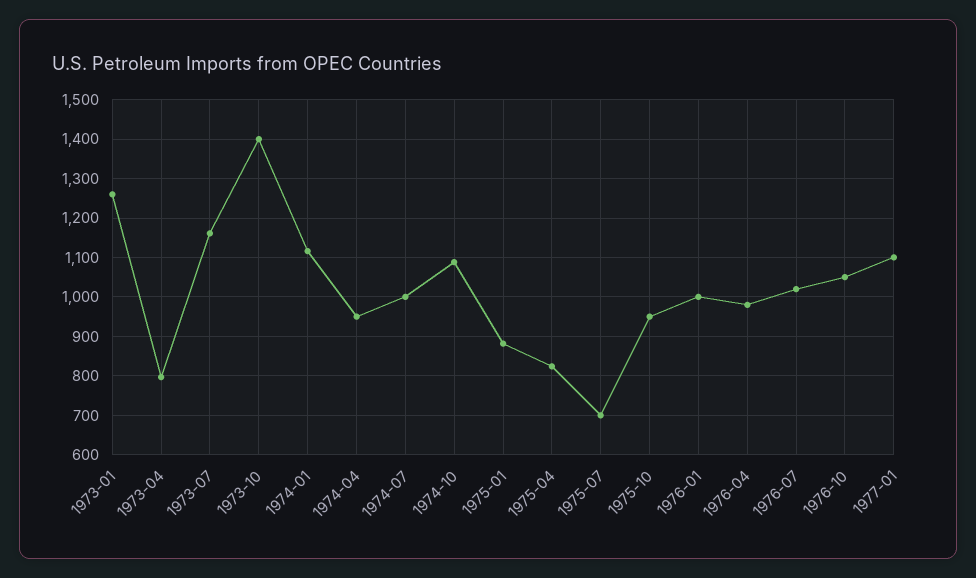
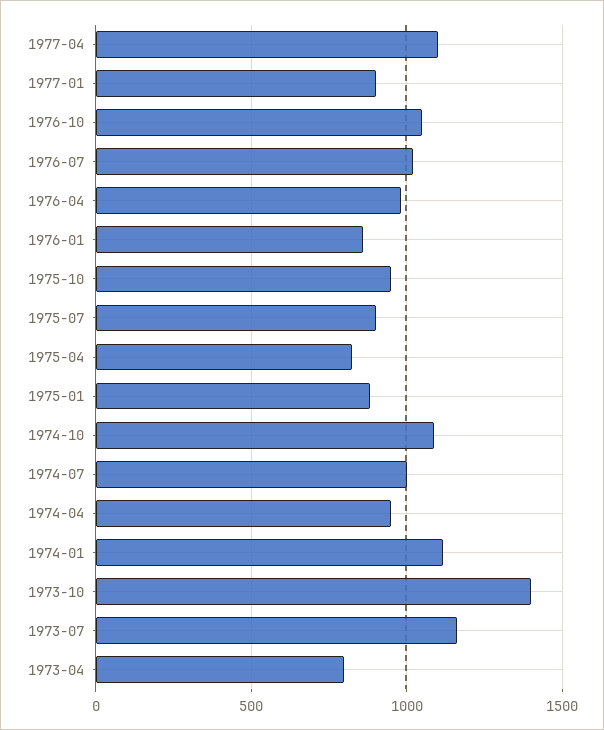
1973-01: 1260 -> none
1975-07: 700 -> 900
1976-01: 1000 -> 850
1977-01: 1100 -> 900
1977-04: none -> 1100

